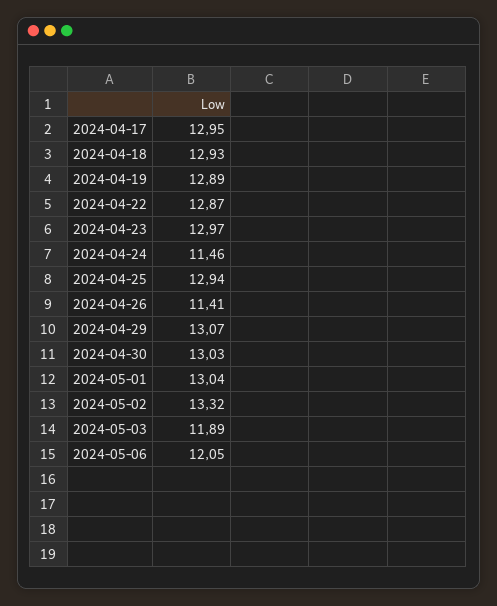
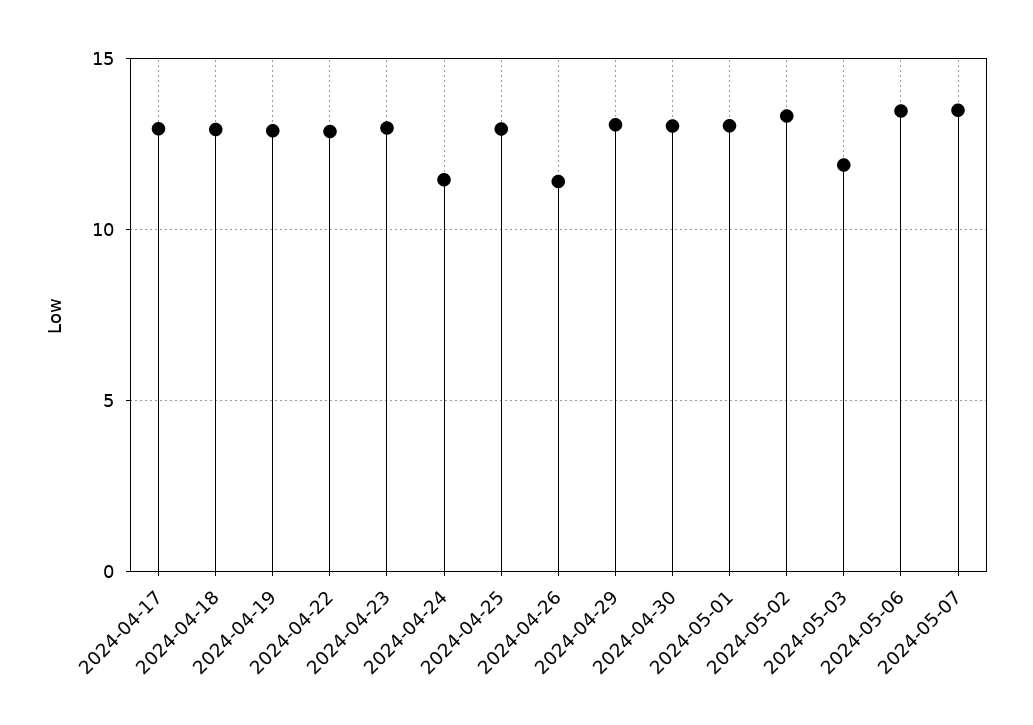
2024-05-06: 12.05 -> 13.5
2024-05-07: none -> 13.5

